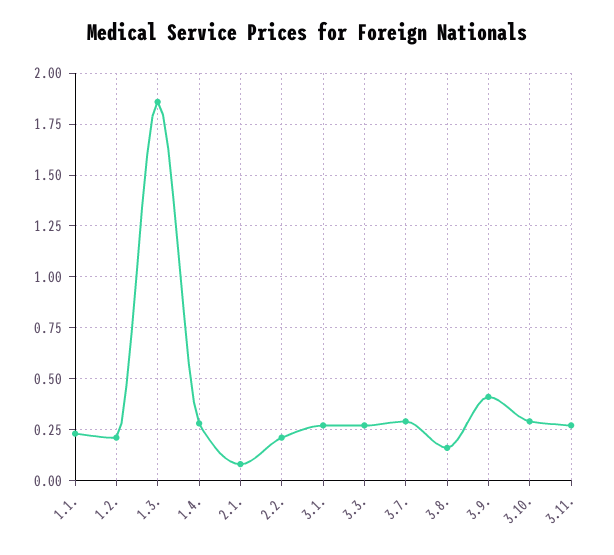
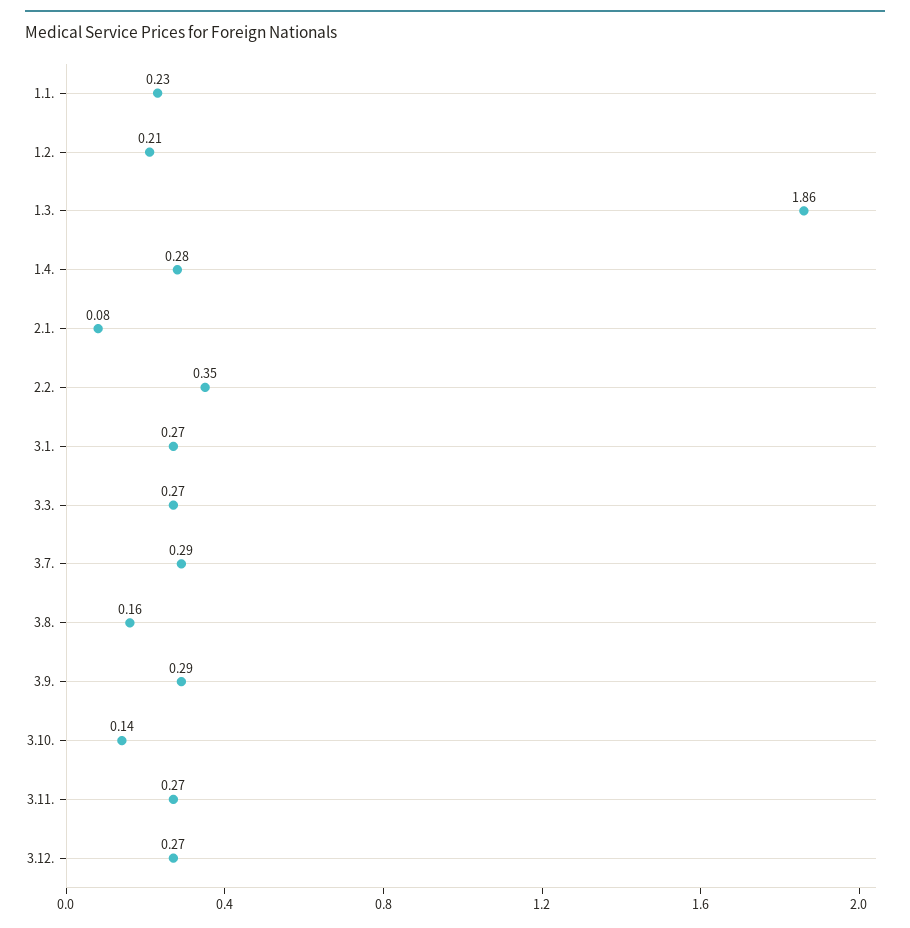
2.2.: 0.2 -> 0.35
3.9.: 0.4 -> 0.29
3.10.: 0.3 -> 0.14
3.12.: none -> 0.27

